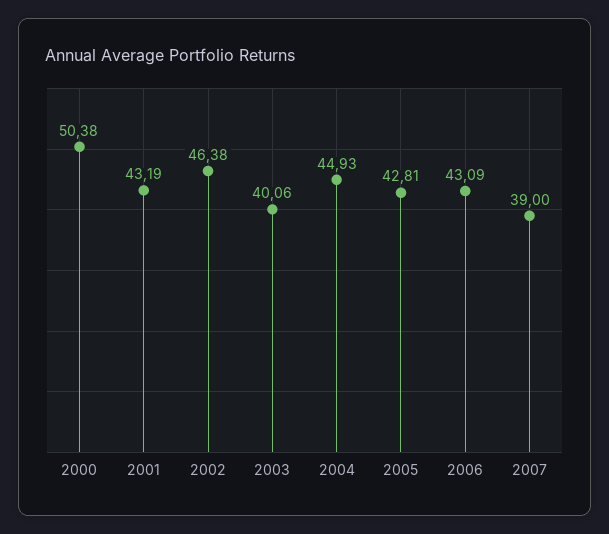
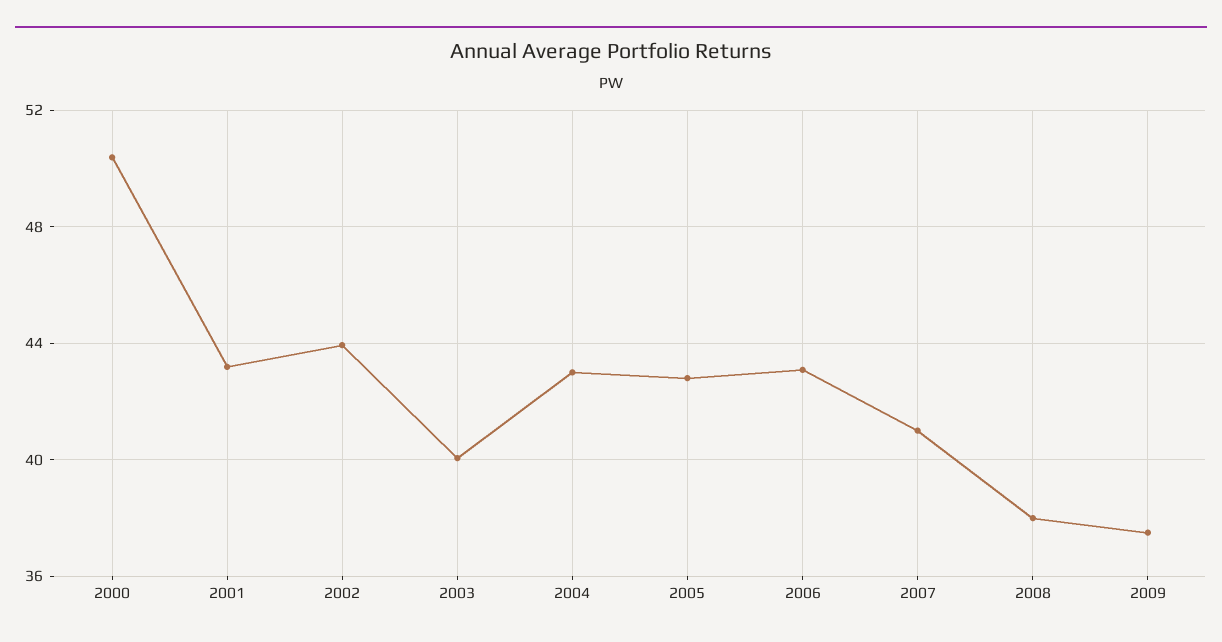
2002: 46.38 -> 44
2004: 44.93 -> 43
2007: 39 -> 41
2008: none -> 38
2009: none -> 37.5

